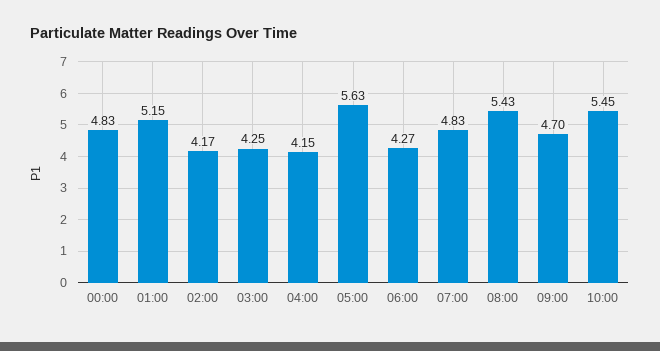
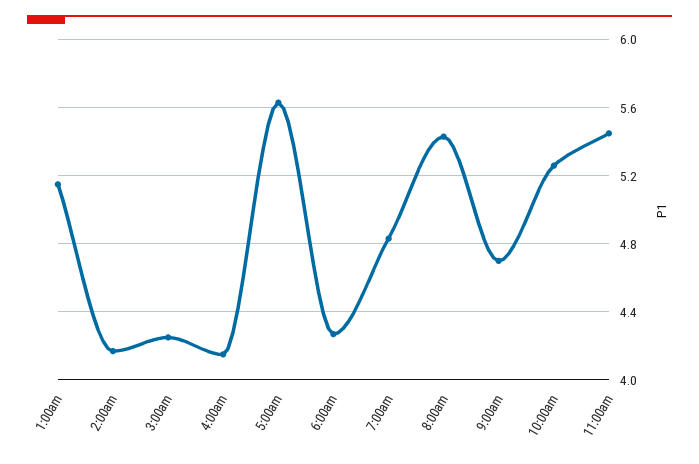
00:00: 4.83 -> none
10:00: 5.45 -> 5.25
11:00am: none -> 5.45

